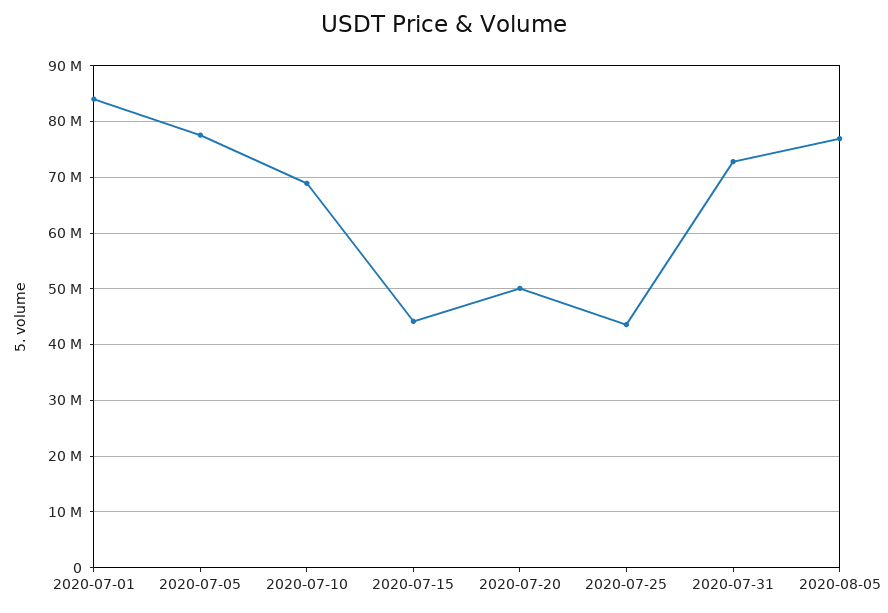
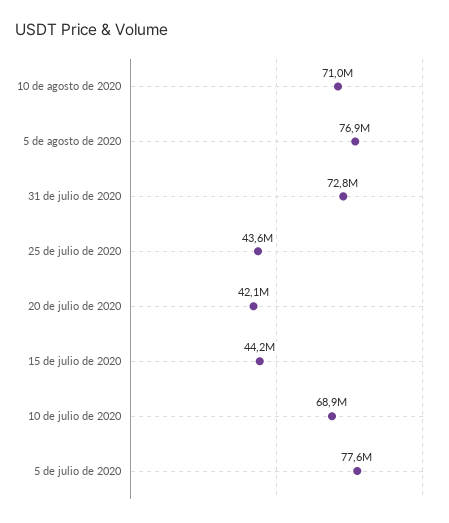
2020-07-01: 84000000 -> none
2020-07-20: 50000000 -> 42100000
10 de agosto de 2020: none -> 71000000

